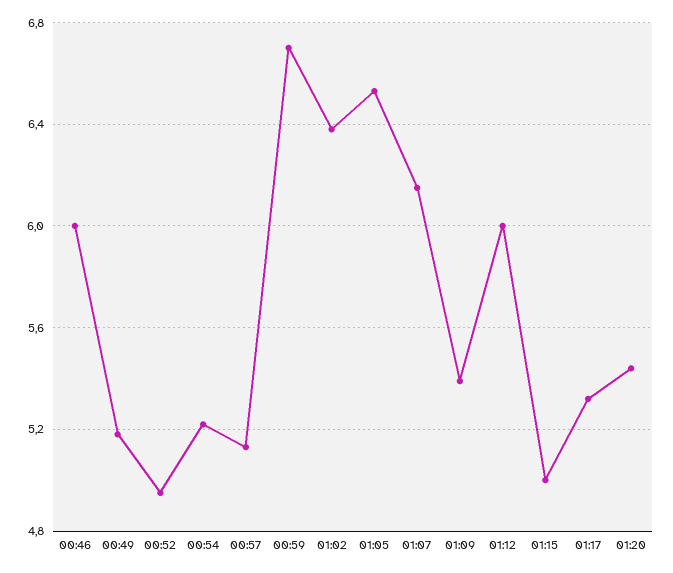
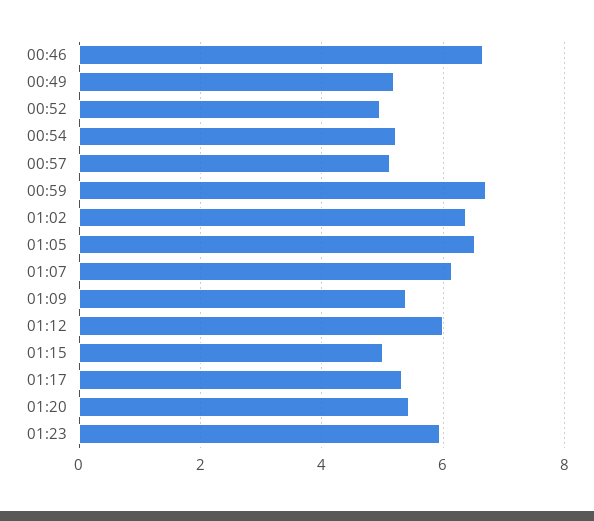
00:46: 6 -> 6.6
01:23: none -> 6

